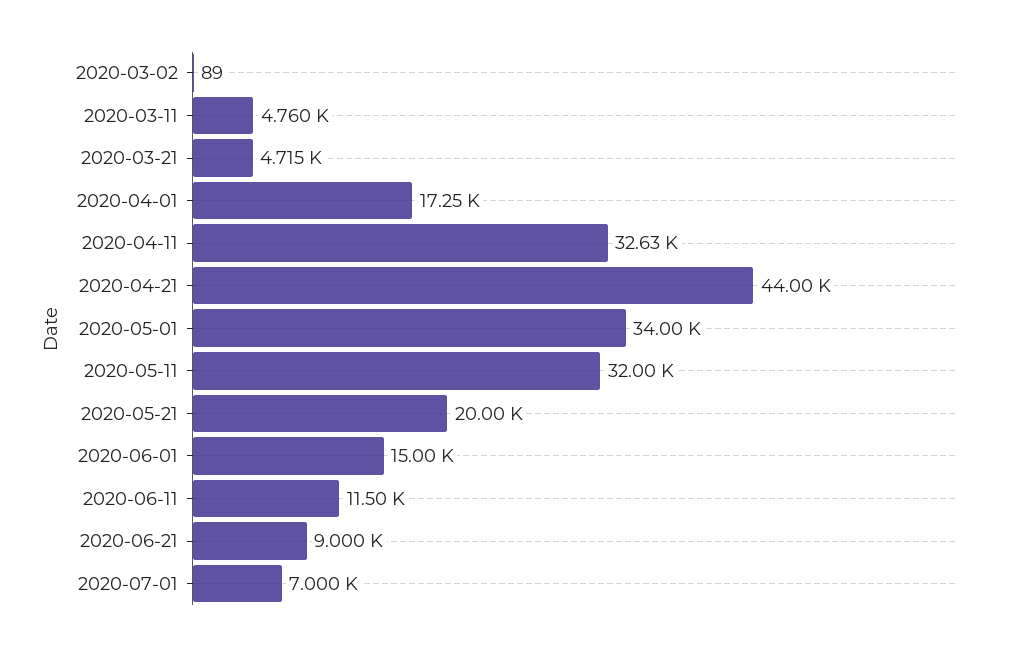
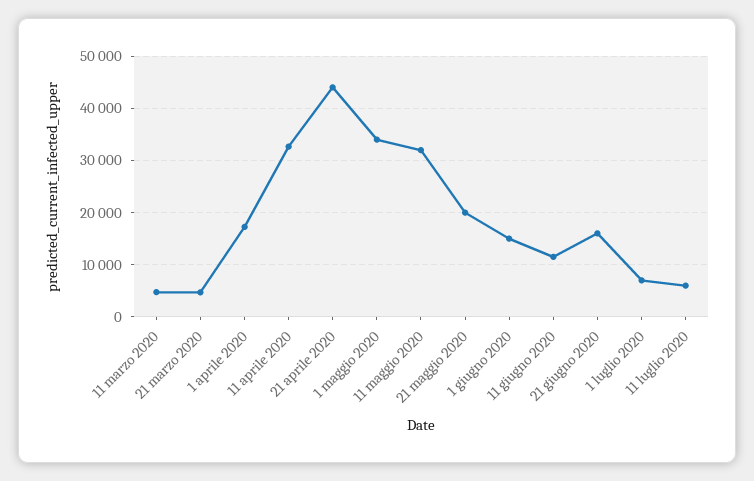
2020-03-02: 89 -> none
2020-06-21: 9000 -> 16000
11 luglio 2020: none -> 6000

